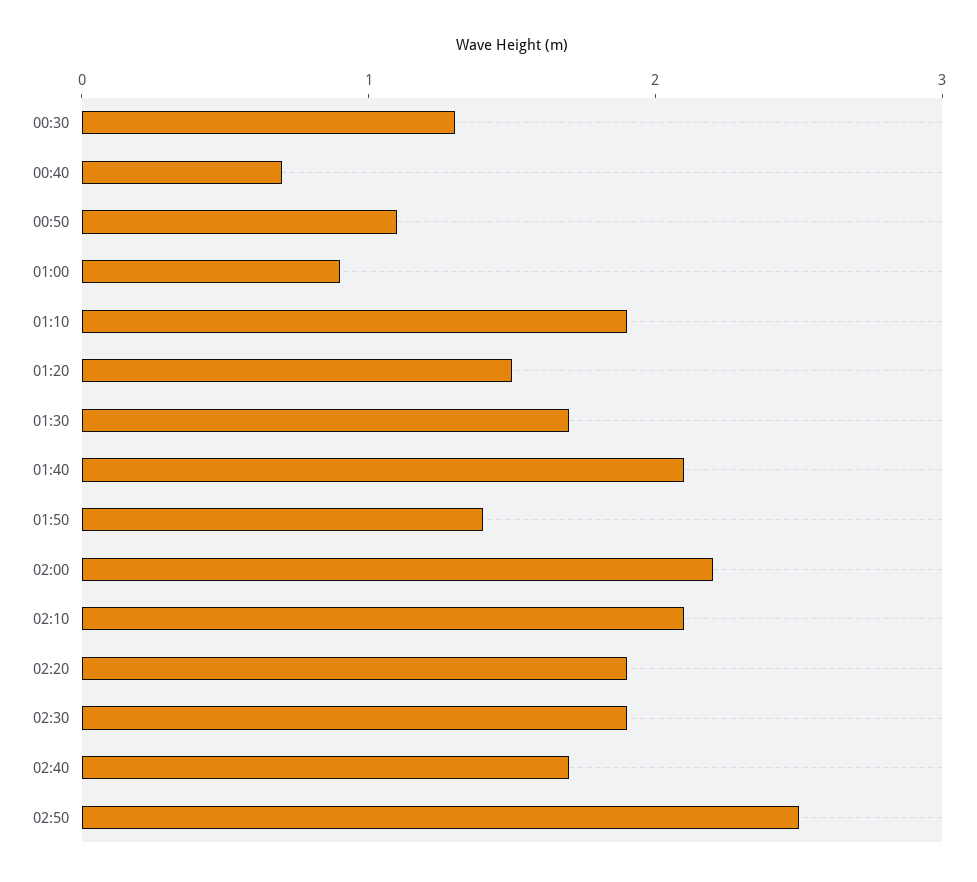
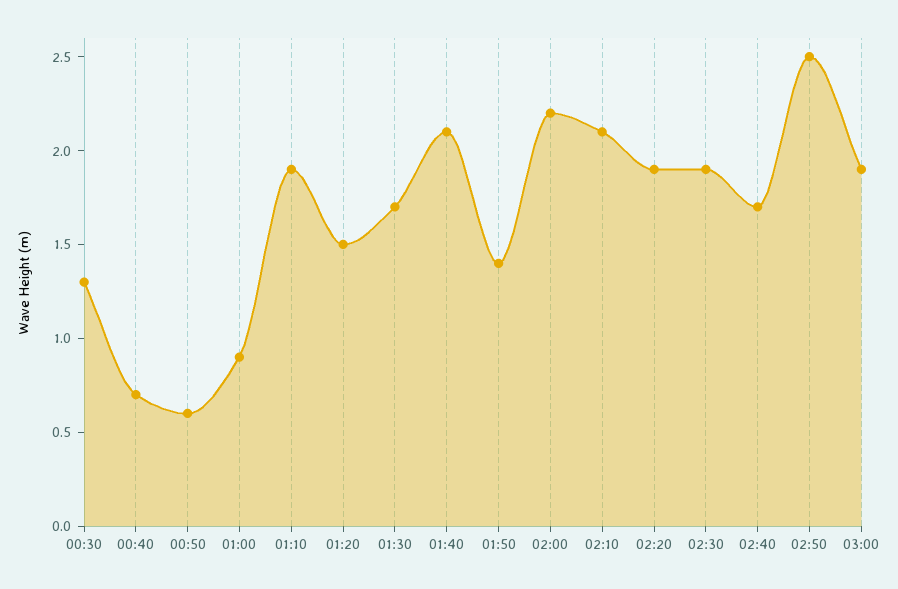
00:50: 1.1 -> 0.6
03:00: none -> 1.9

